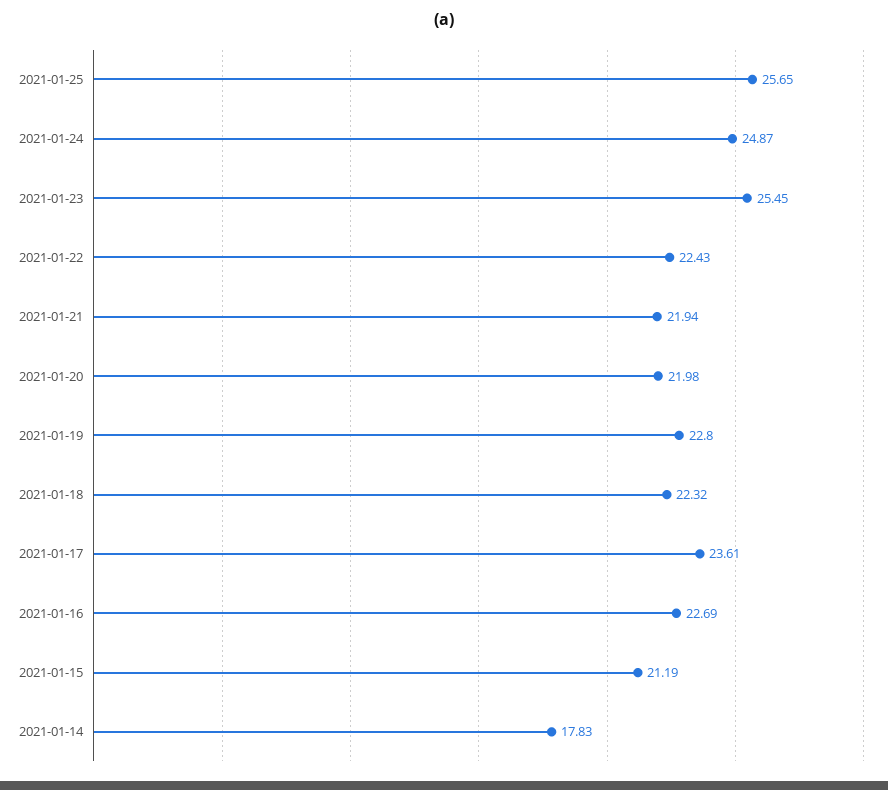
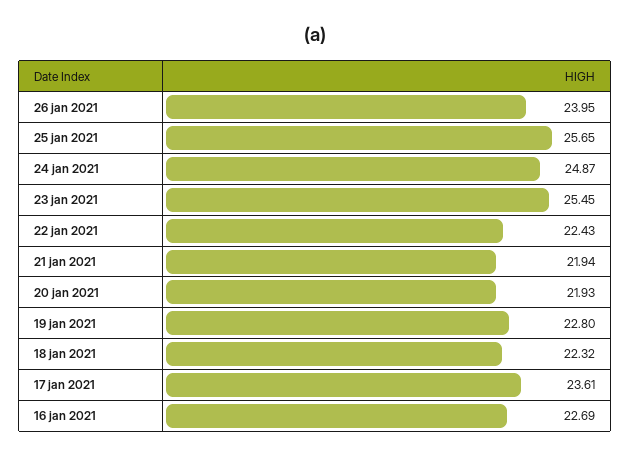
2021-01-20: 21.98 -> 21.93
2021-01-15: 21.19 -> none
2021-01-14: 17.83 -> none
26 jan 2021: none -> 23.95

